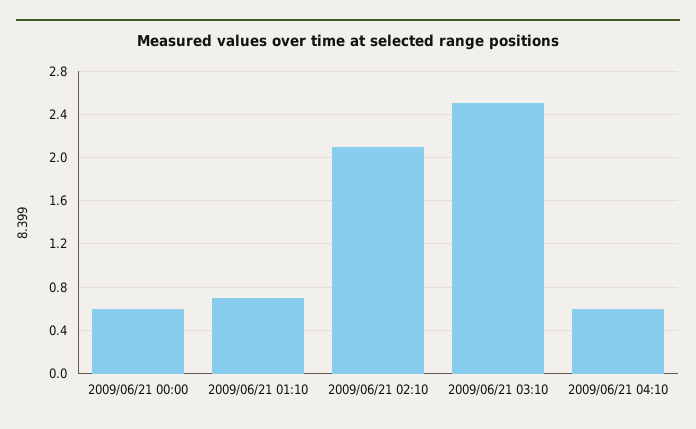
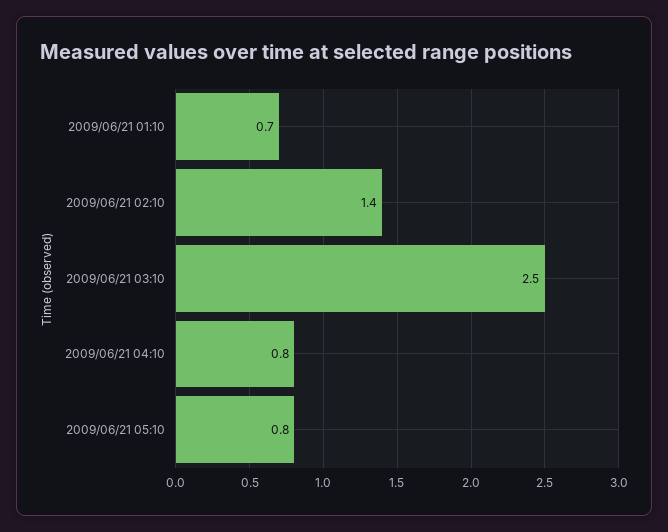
2009/06/21 00:00: 0.6 -> none
2009/06/21 02:10: 2.1 -> 1.4
2009/06/21 04:10: 0.6 -> 0.8
2009/06/21 05:10: none -> 0.8

